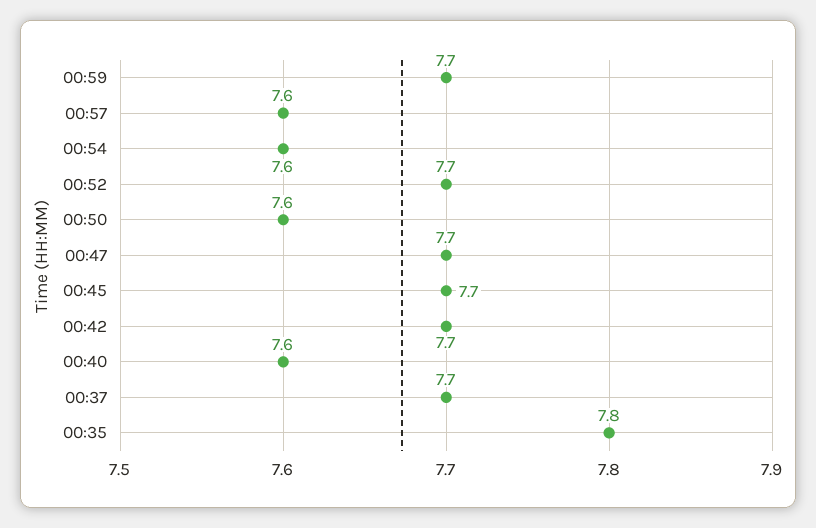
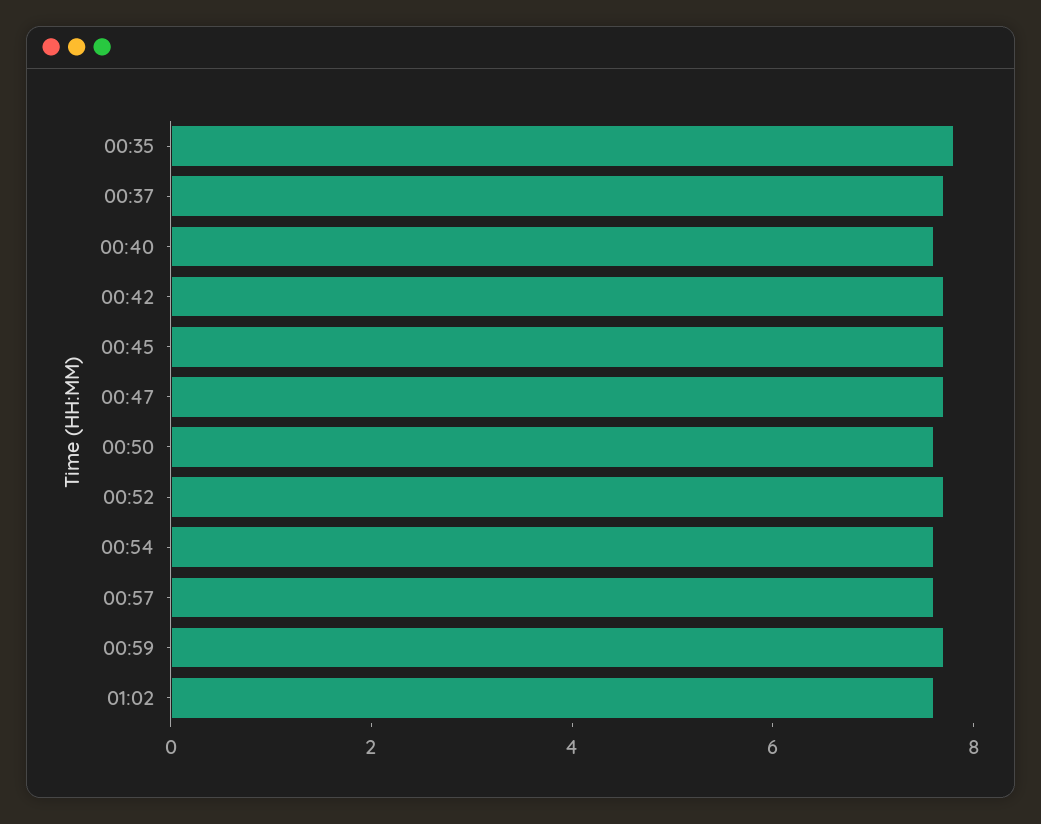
01:02: none -> 7.5

